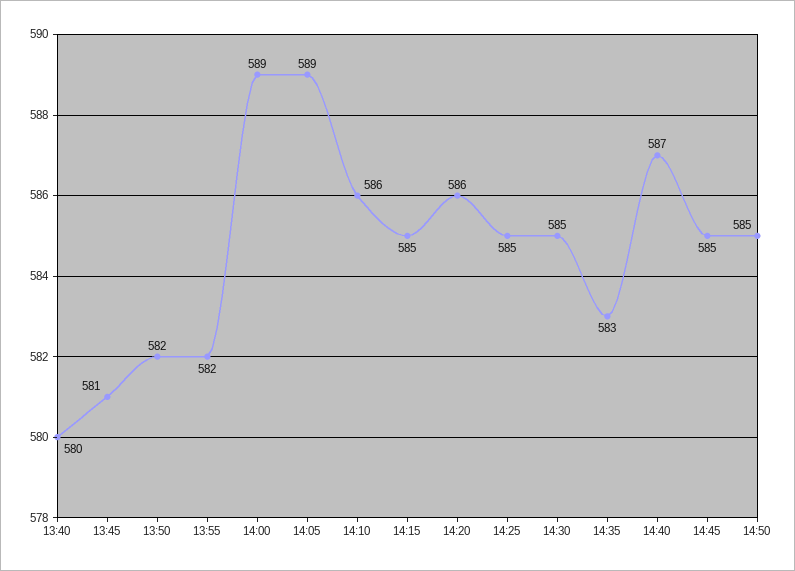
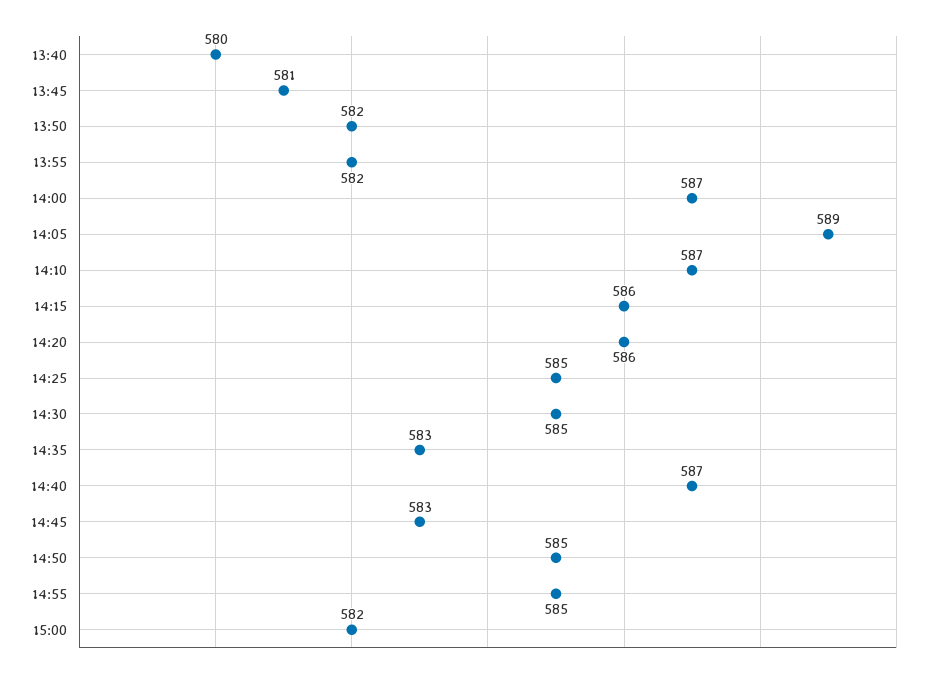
14:00: 589 -> 587
14:10: 586 -> 587
14:15: 585 -> 586
14:45: 585 -> 583
14:55: none -> 585
15:00: none -> 582

